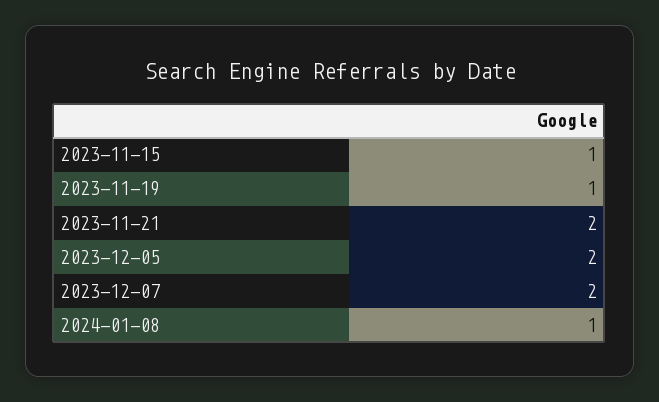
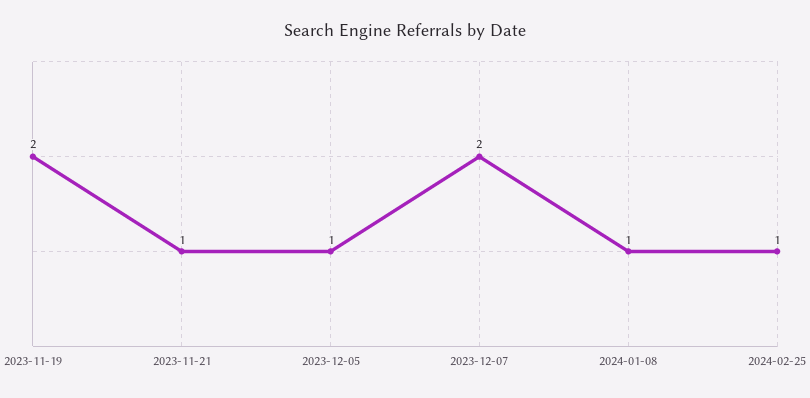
2023-11-15: 1 -> none
2023-11-19: 1 -> 2
2023-11-21: 2 -> 1
2023-12-05: 2 -> 1
2024-02-25: none -> 1

